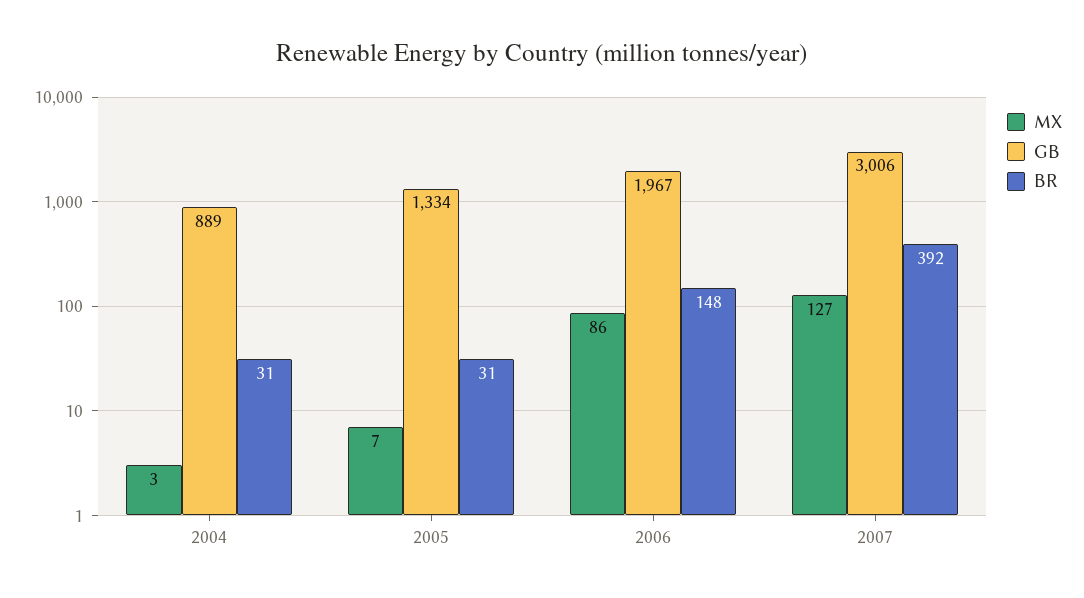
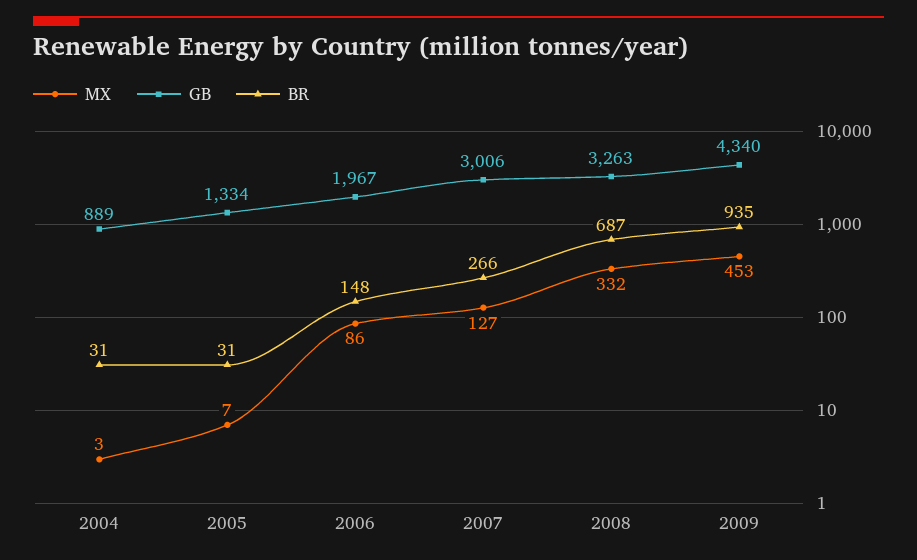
BR, 2007: 392 -> 266
MX, 2008: none -> 332
GB, 2008: none -> 3263
BR, 2008: none -> 687
MX, 2009: none -> 453
GB, 2009: none -> 4340
BR, 2009: none -> 935

